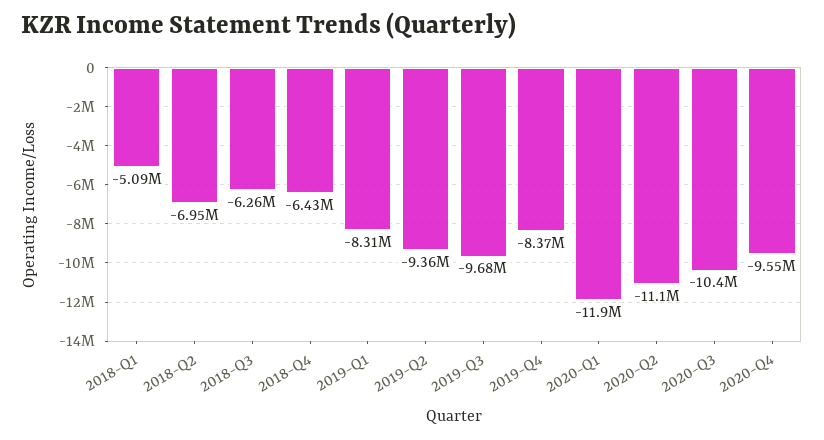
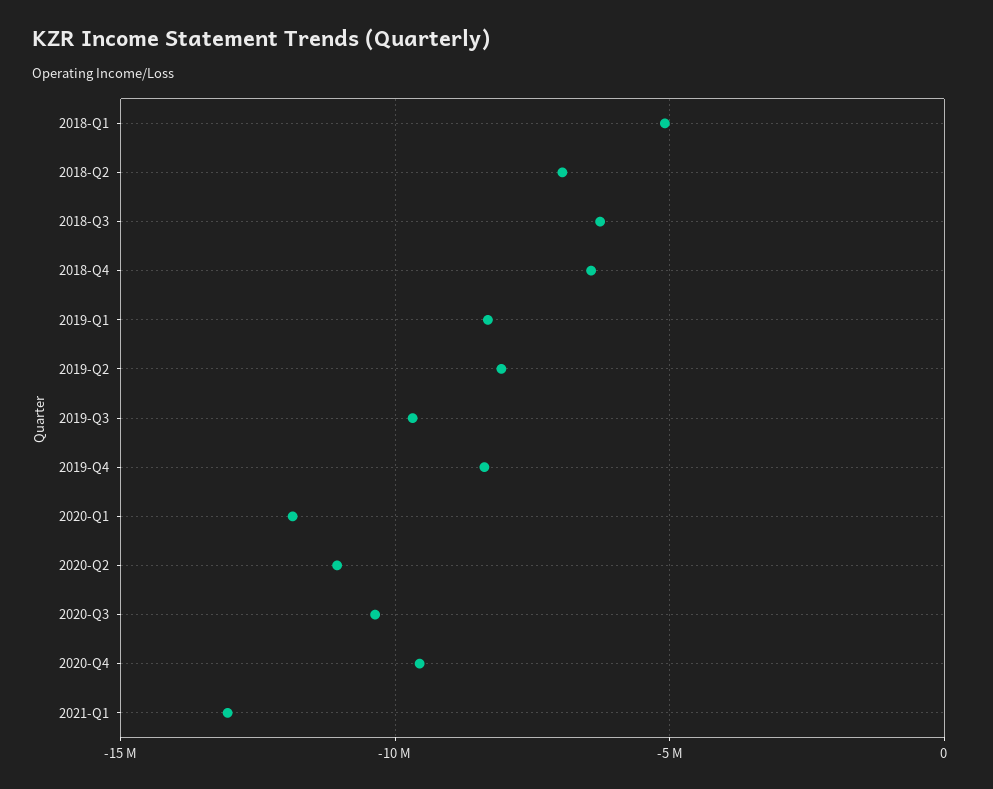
2019-Q2: -9360000 -> -8000000
2021-Q1: none -> -13000000

